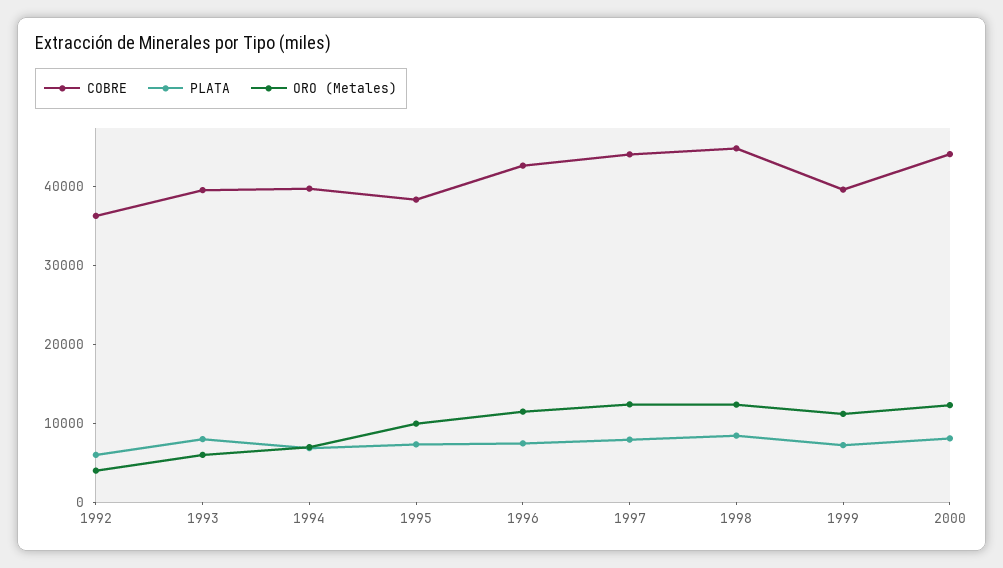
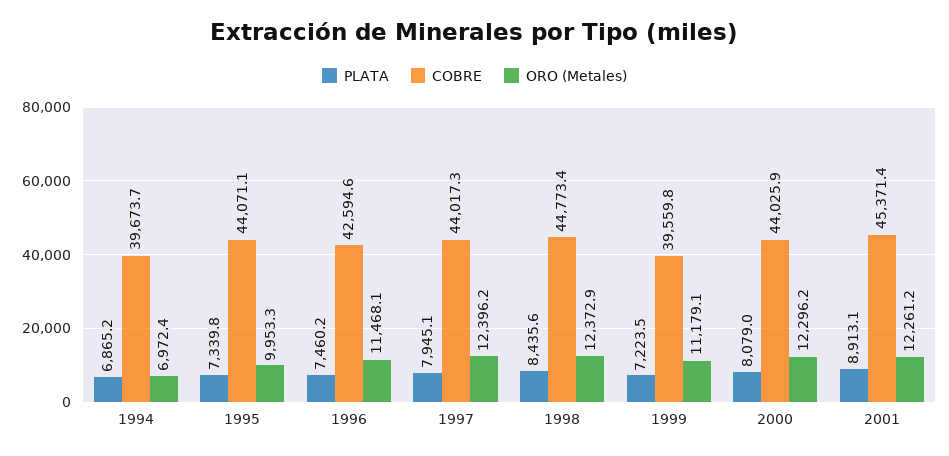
COBRE, 1992: 36000 -> none
PLATA, 1992: 6000 -> none
ORO (Metales), 1992: 4000 -> none
COBRE, 1993: 40000 -> none
PLATA, 1993: 8000 -> none
ORO (Metales), 1993: 6000 -> none
COBRE, 1995: 38000 -> 44071.1
PLATA, 2001: none -> 8913.1
COBRE, 2001: none -> 45371.4
ORO (Metales), 2001: none -> 12261.2

